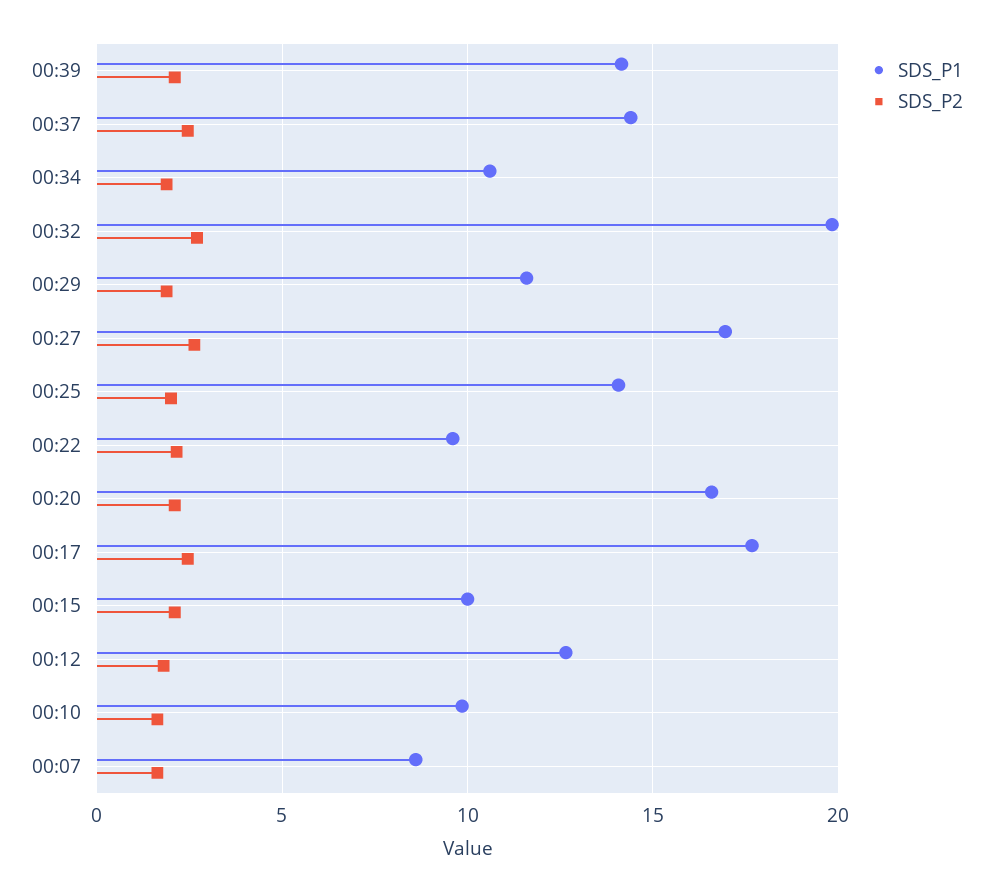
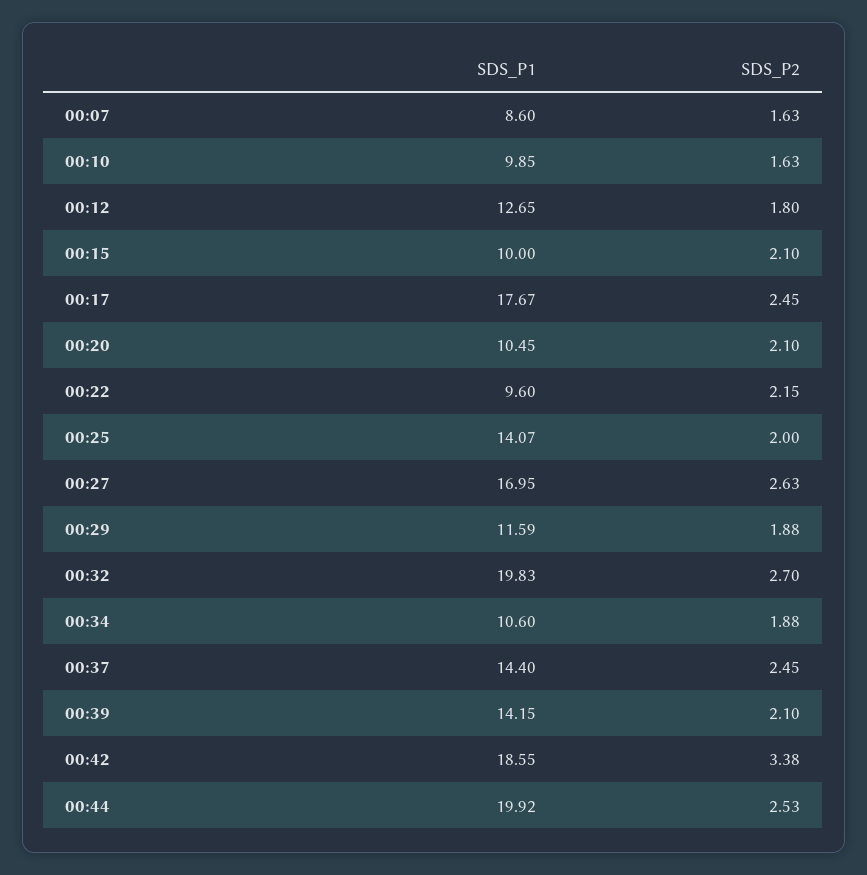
SDS_P1, 00:20: 16.5 -> 10.45
SDS_P1, 00:42: none -> 18.55
SDS_P2, 00:42: none -> 3.38
SDS_P1, 00:44: none -> 19.92
SDS_P2, 00:44: none -> 2.53

